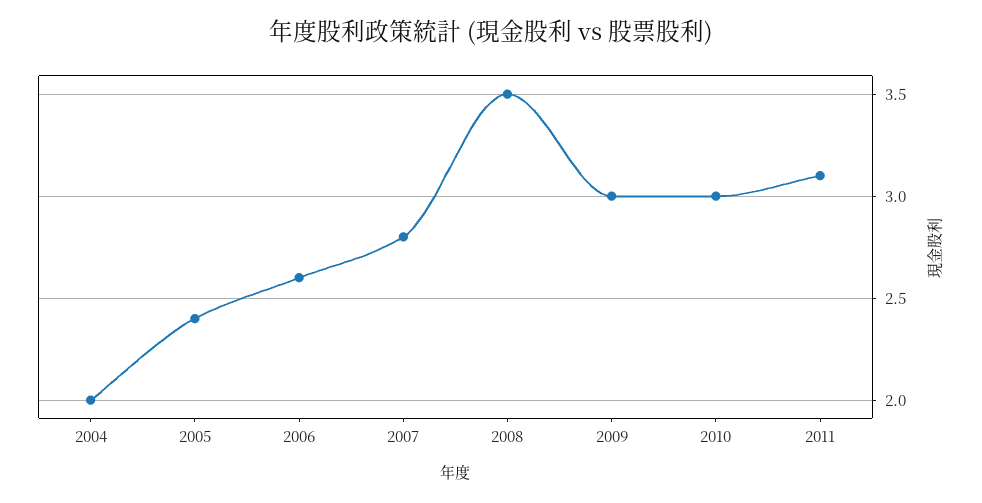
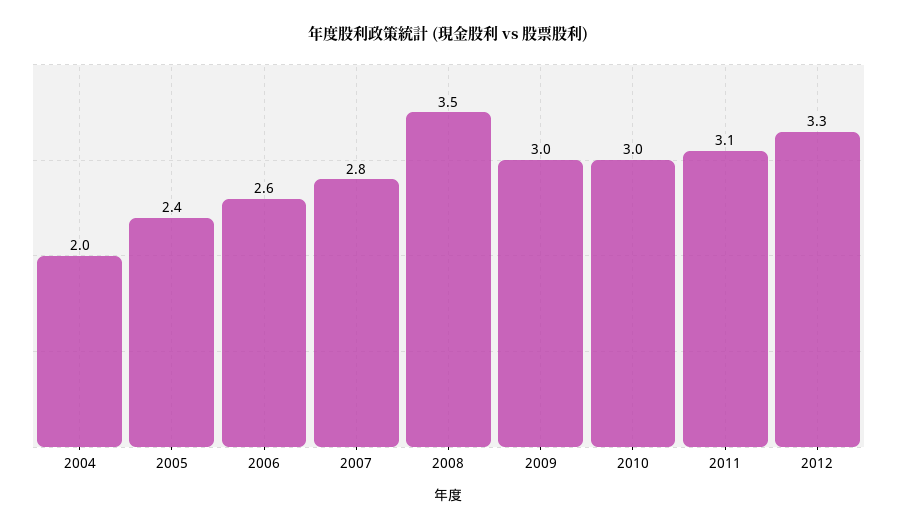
2012: none -> 3.3

